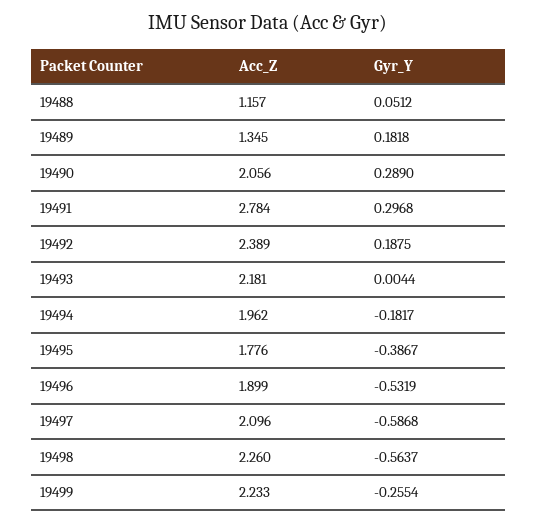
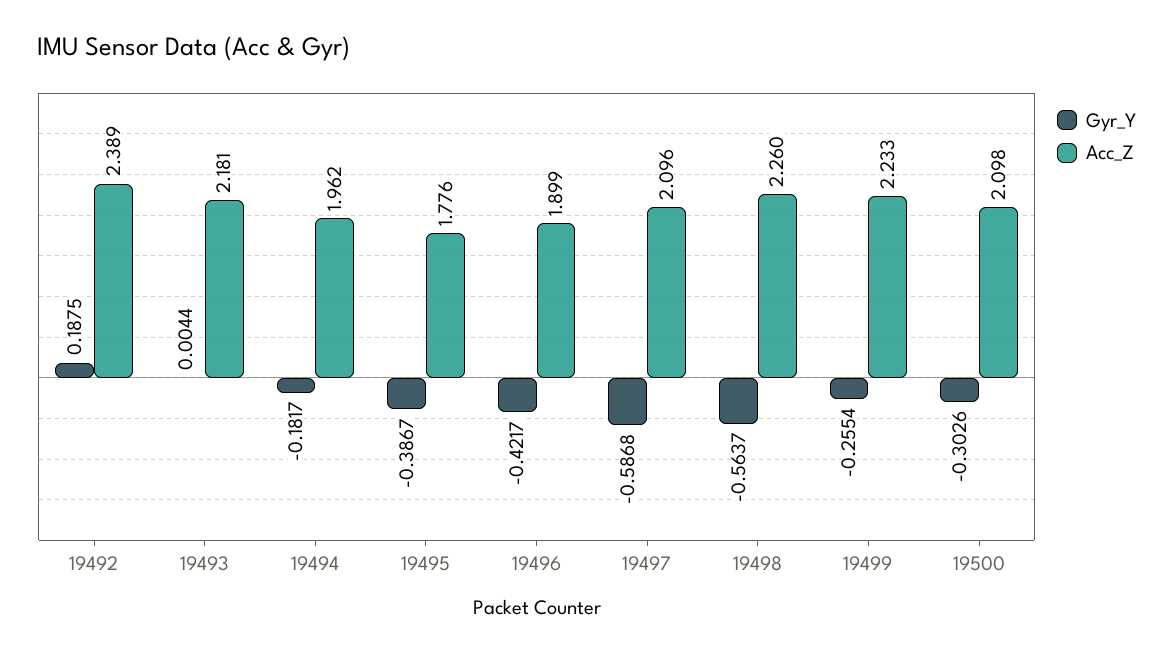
Acc_Z, 19488: 1.157 -> none
Gyr_Y, 19488: 0.0512 -> none
Acc_Z, 19489: 1.345 -> none
Gyr_Y, 19489: 0.1818 -> none
Acc_Z, 19490: 2.056 -> none
Gyr_Y, 19490: 0.289 -> none
Acc_Z, 19491: 2.784 -> none
Gyr_Y, 19491: 0.2968 -> none
Gyr_Y, 19496: -0.5319 -> -0.4217
Gyr_Y, 19500: none -> -0.3026
Acc_Z, 19500: none -> 2.098

